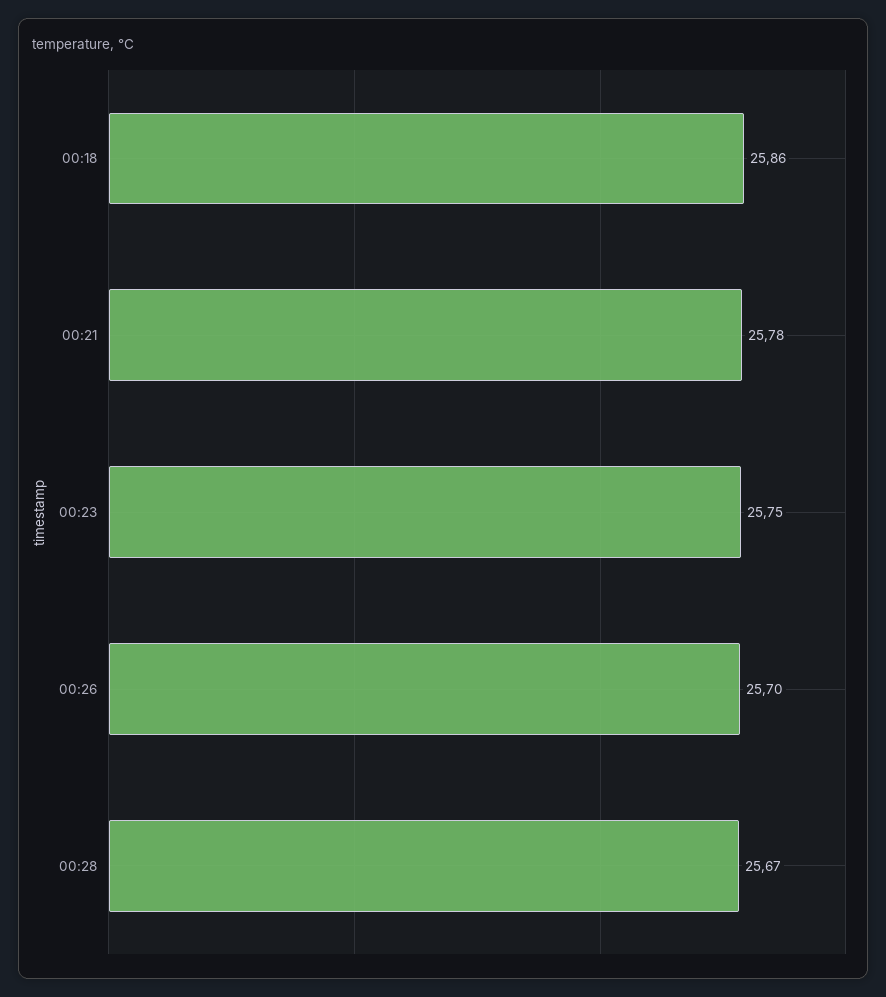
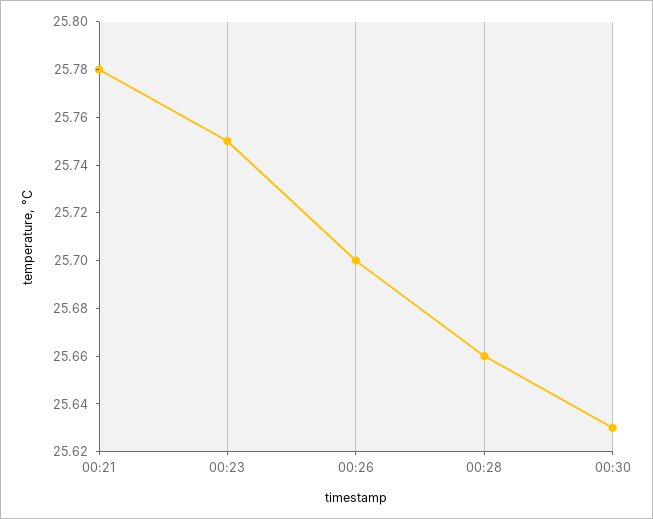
00:18: 25.86 -> none
00:28: 25.67 -> 25.66
00:30: none -> 25.63

